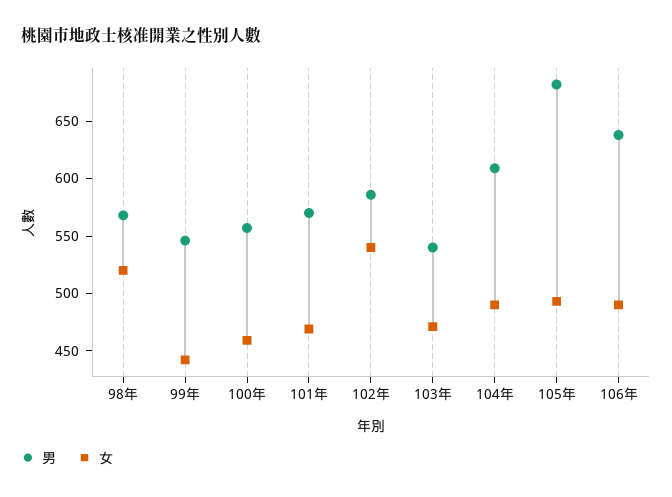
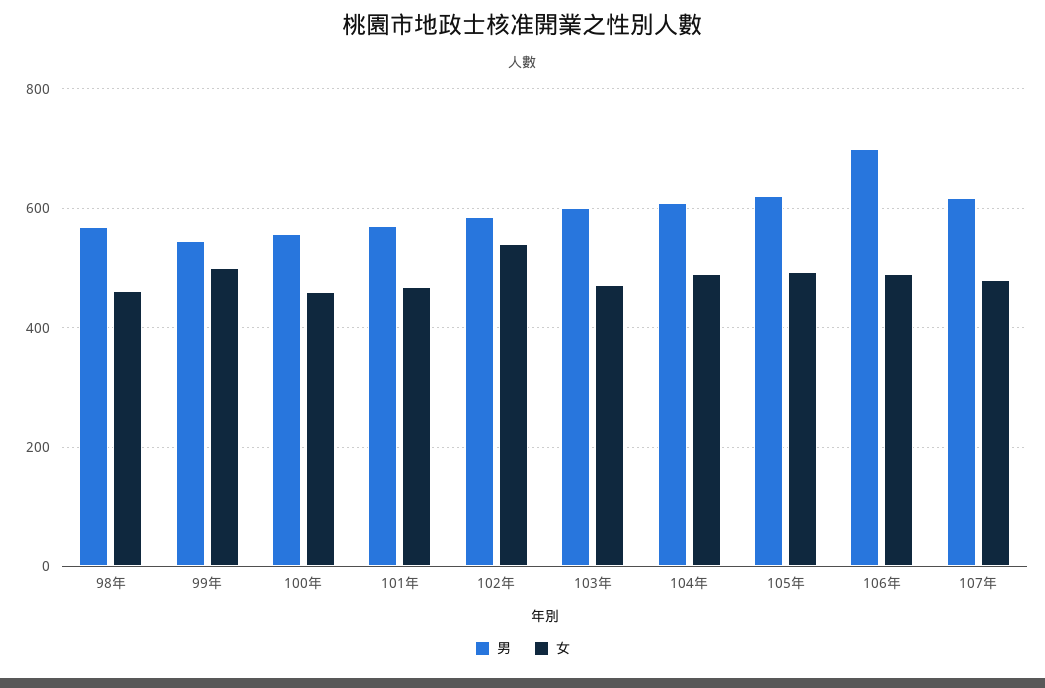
女, 98年: 520 -> 460
女, 99年: 440 -> 500
男, 103年: 540 -> 600
男, 105年: 680 -> 620
男, 106年: 640 -> 700
男, 107年: none -> 620
女, 107年: none -> 480

